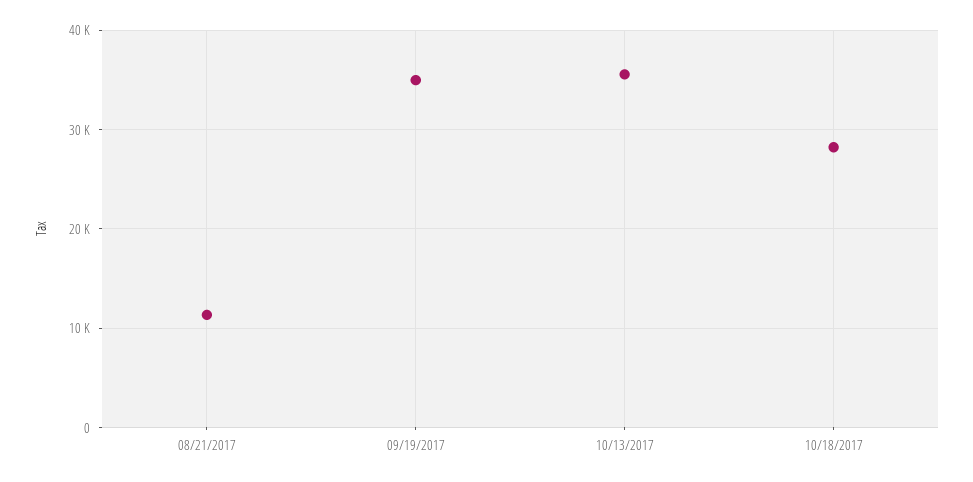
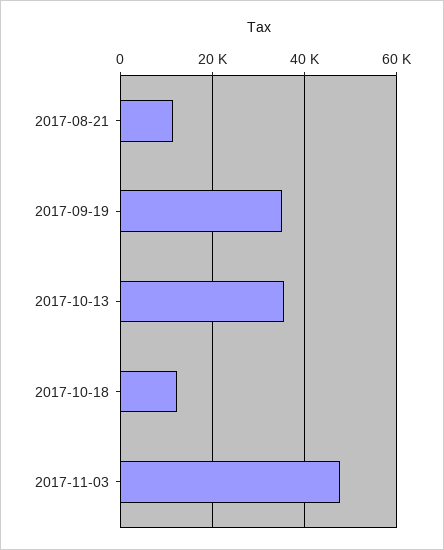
10/18/2017: 28000 -> 12000
2017-11-03: none -> 48000

